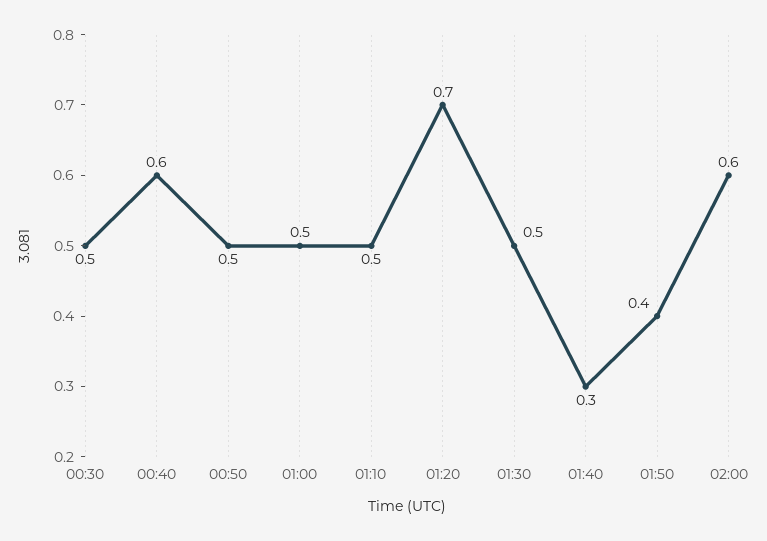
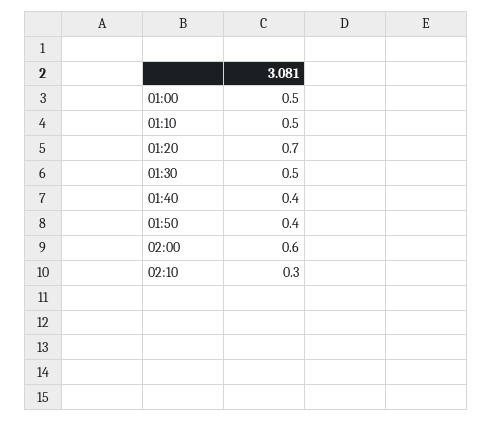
00:30: 0.5 -> none
00:40: 0.6 -> none
00:50: 0.5 -> none
01:40: 0.3 -> 0.4
02:10: none -> 0.3

